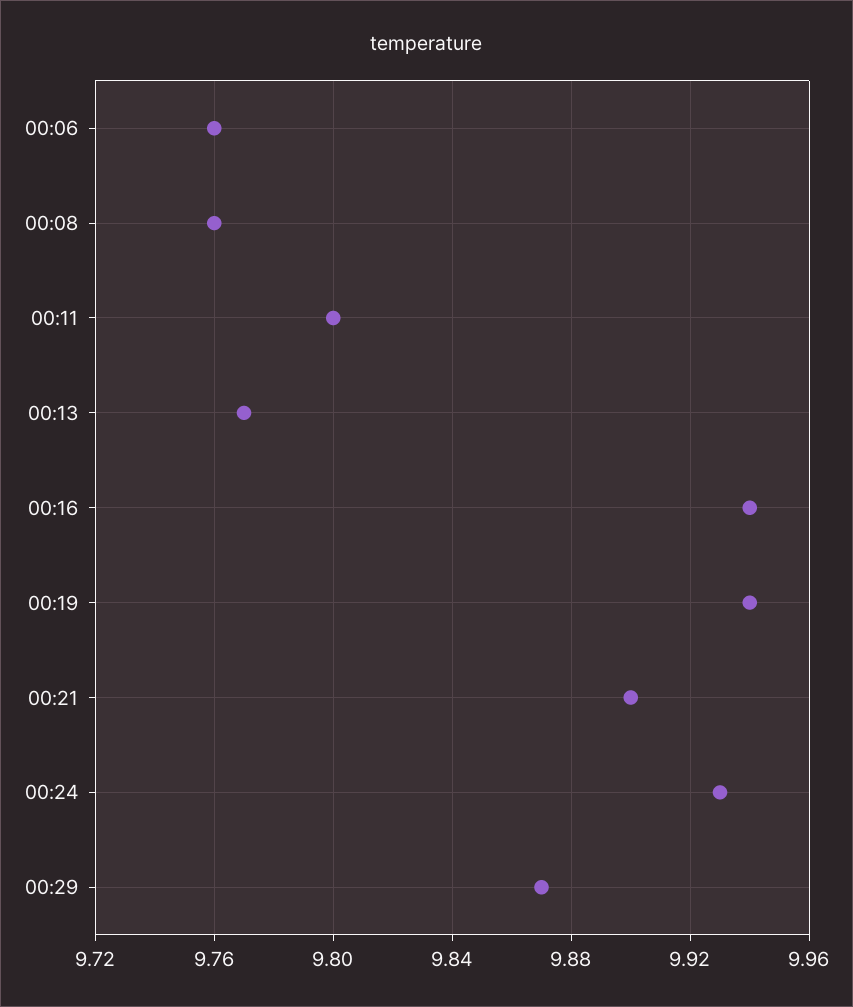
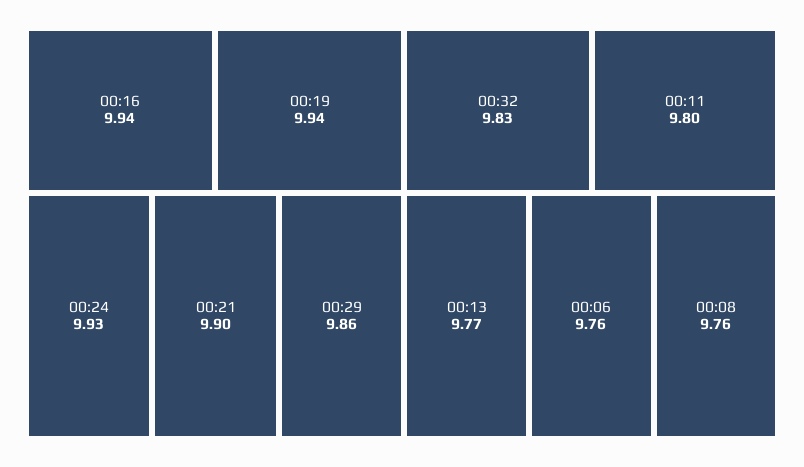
00:29: 9.87 -> 9.86
00:32: none -> 9.83

